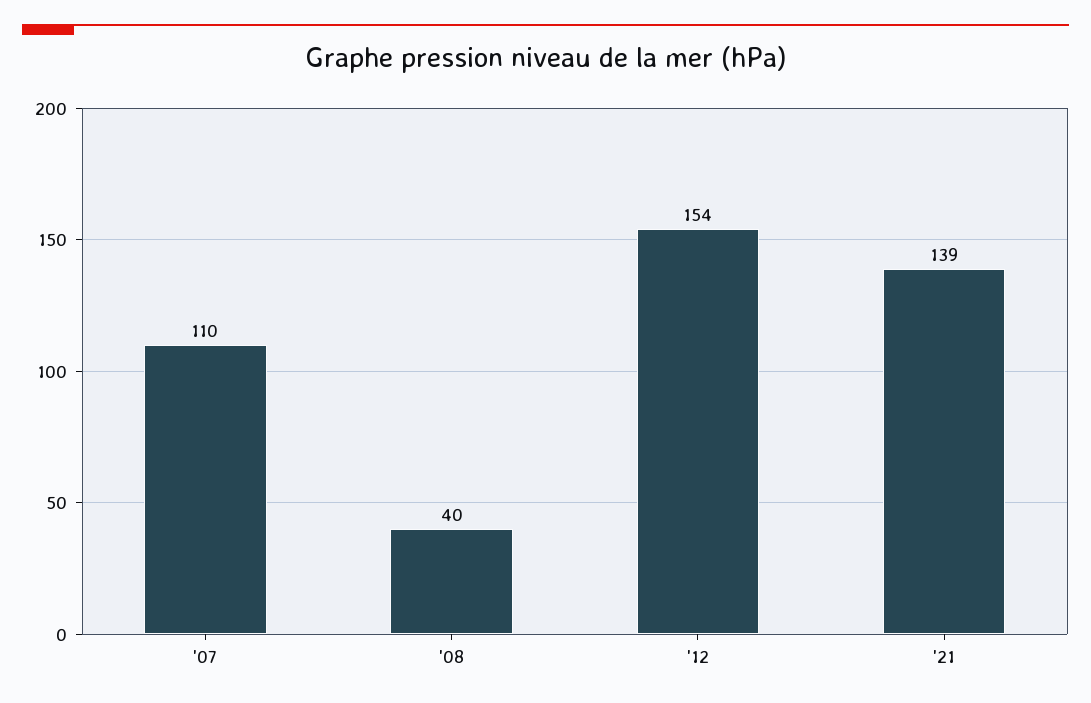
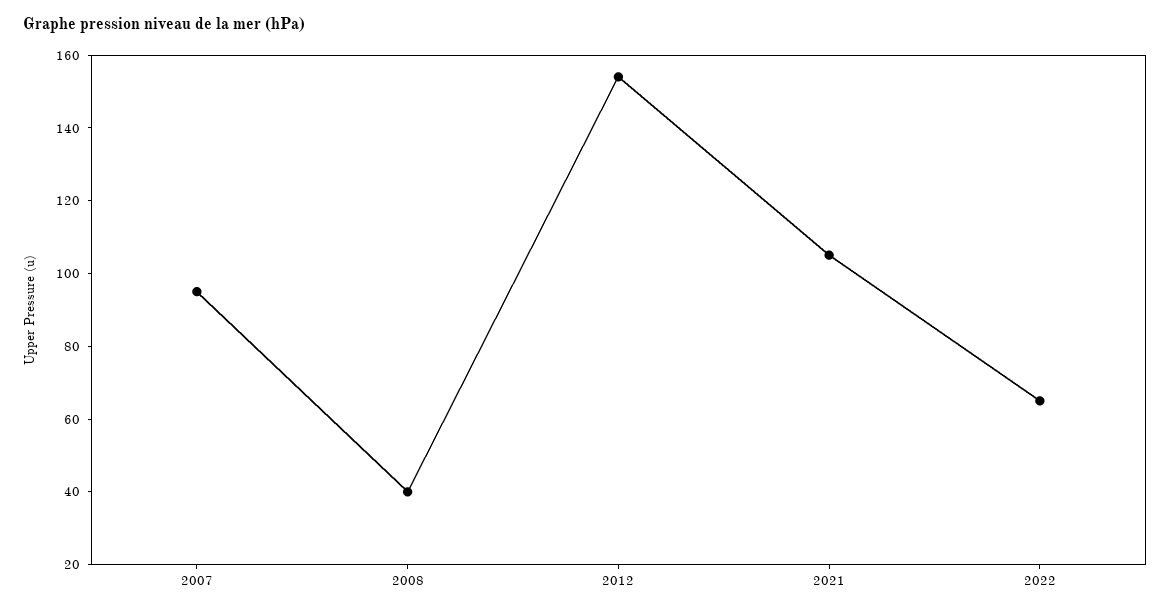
'07: 110 -> 95
'21: 139 -> 105
2022: none -> 65

